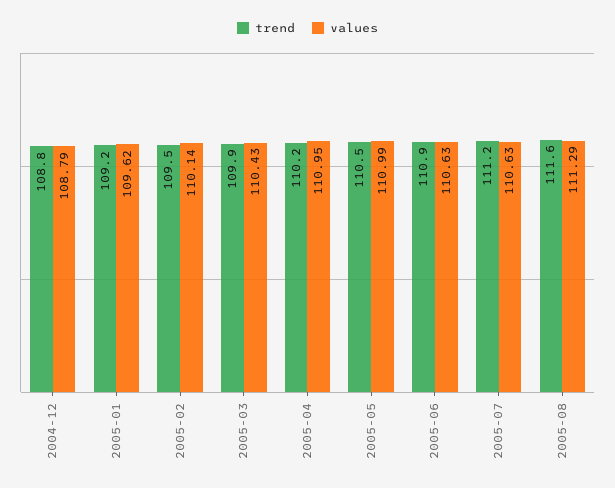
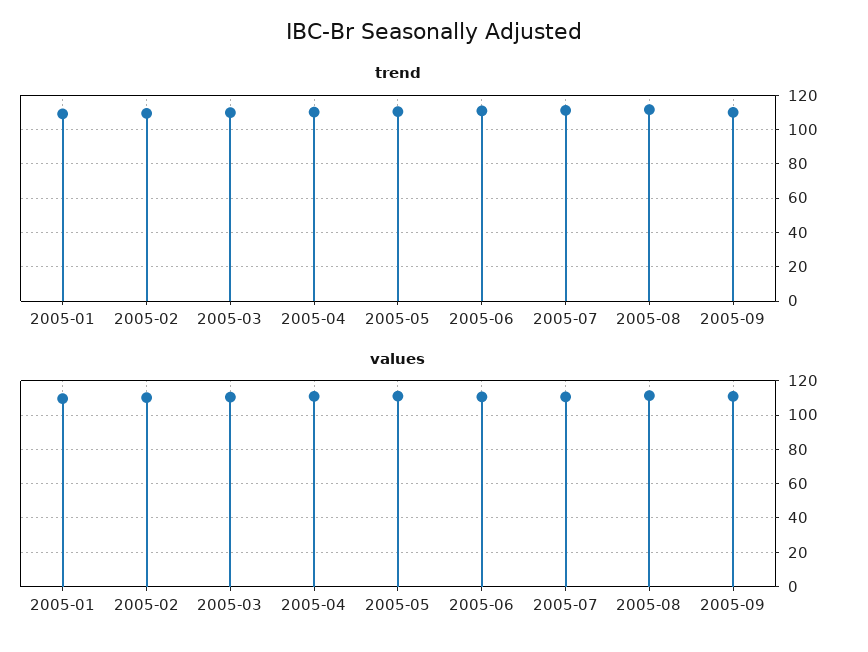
trend, 2004-12: 108.8 -> none
values, 2004-12: 108.79 -> none
trend, 2005-09: none -> 110
values, 2005-09: none -> 110

